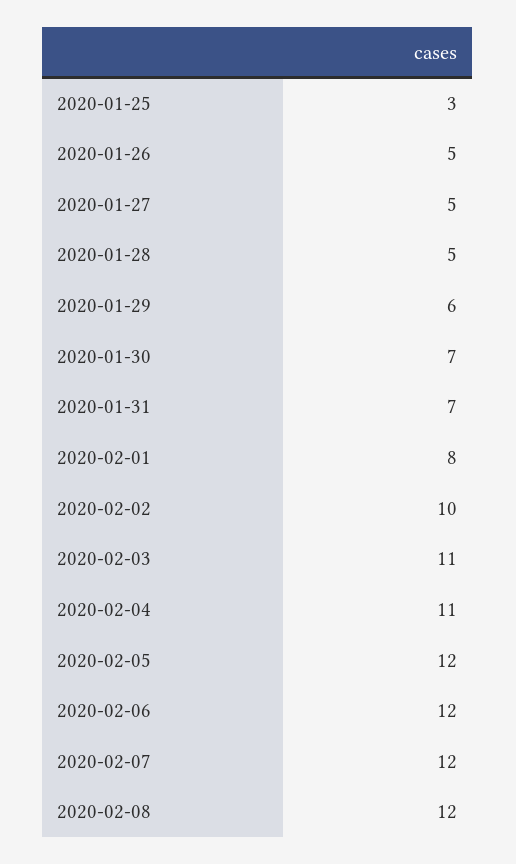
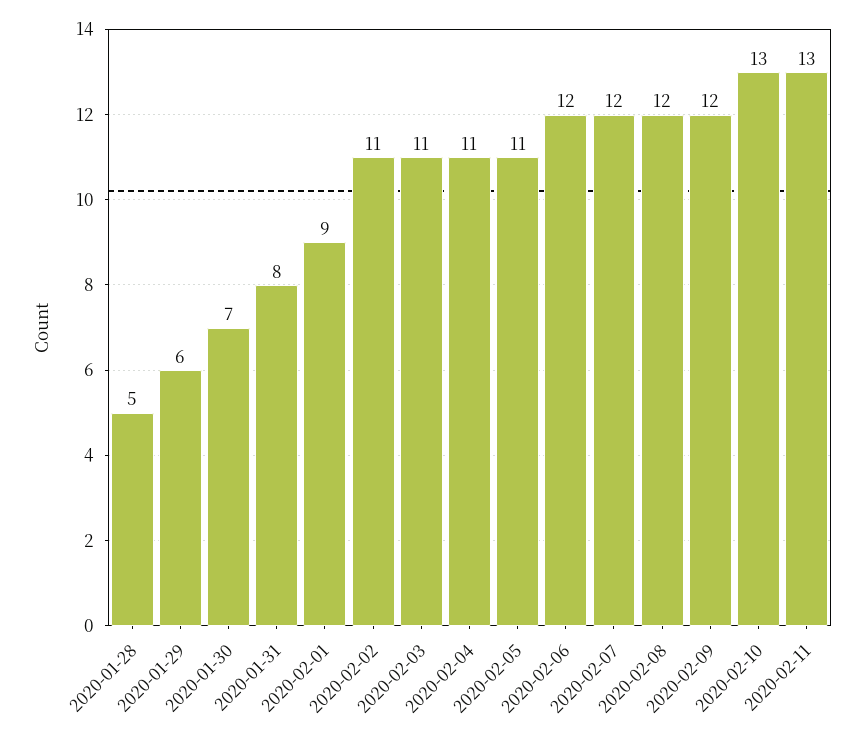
2020-01-25: 3 -> none
2020-01-26: 5 -> none
2020-01-27: 5 -> none
2020-01-31: 7 -> 8
2020-02-01: 8 -> 9
2020-02-02: 10 -> 11
2020-02-05: 12 -> 11
2020-02-09: none -> 12
2020-02-10: none -> 13
2020-02-11: none -> 13

